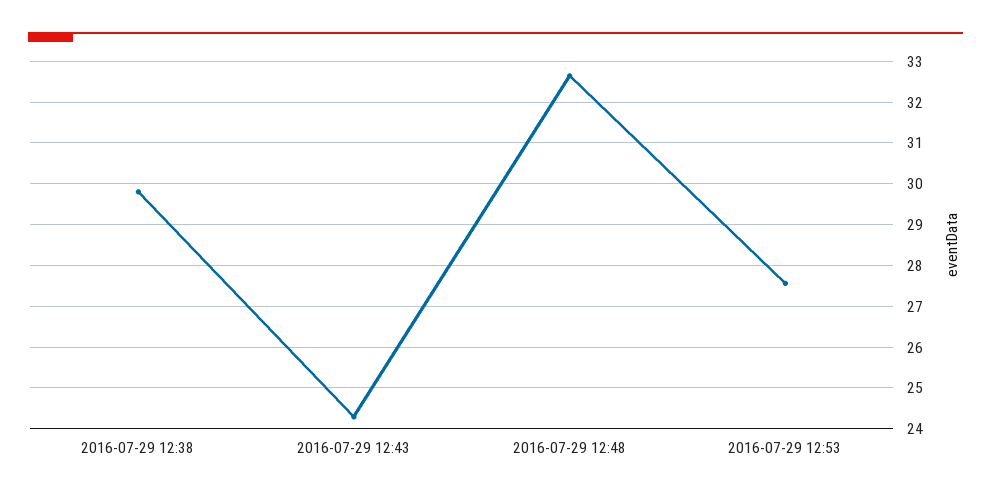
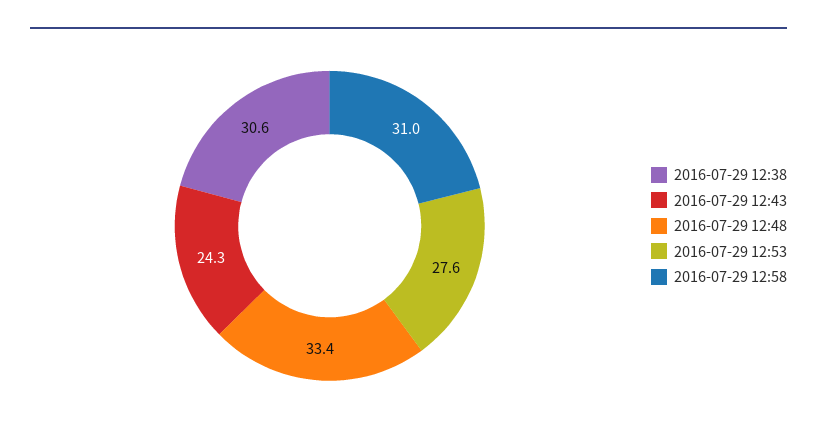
2016-07-29 12:38: 29.8 -> 30.6
2016-07-29 12:48: 32.6 -> 33.4
2016-07-29 12:58: none -> 31

